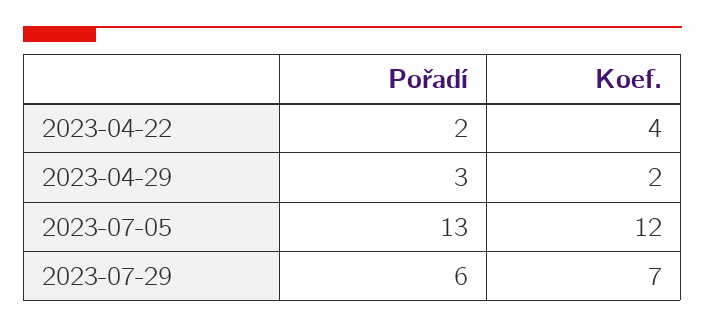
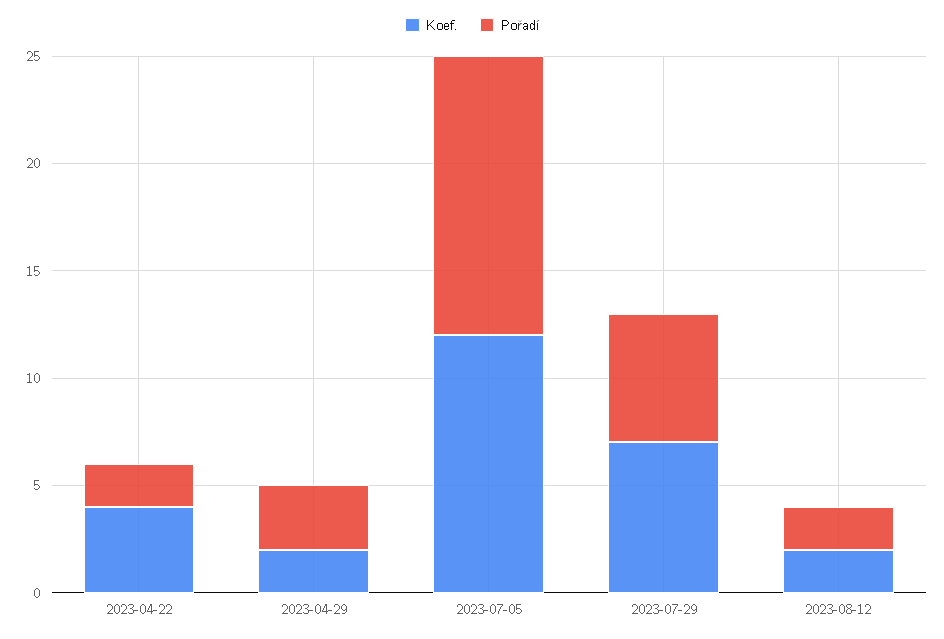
Koef., 2023-08-12: none -> 2
Pořadí, 2023-08-12: none -> 2

